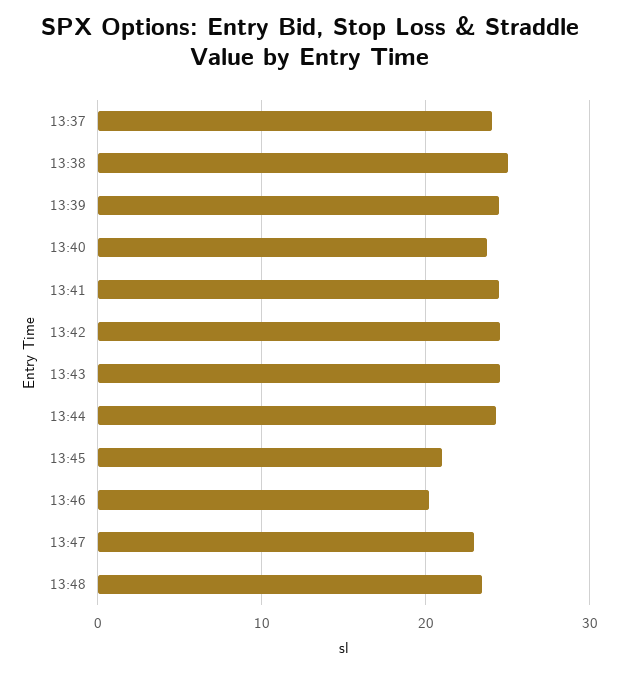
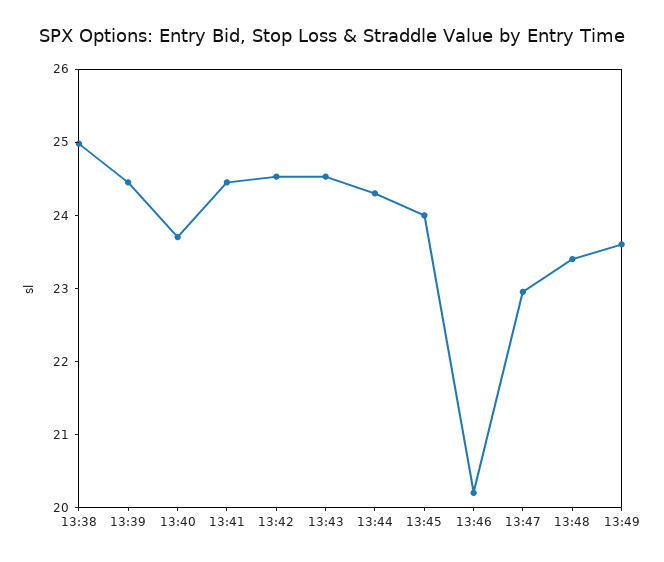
13:37: 24 -> none
13:45: 21 -> 24
13:49: none -> 23.6

